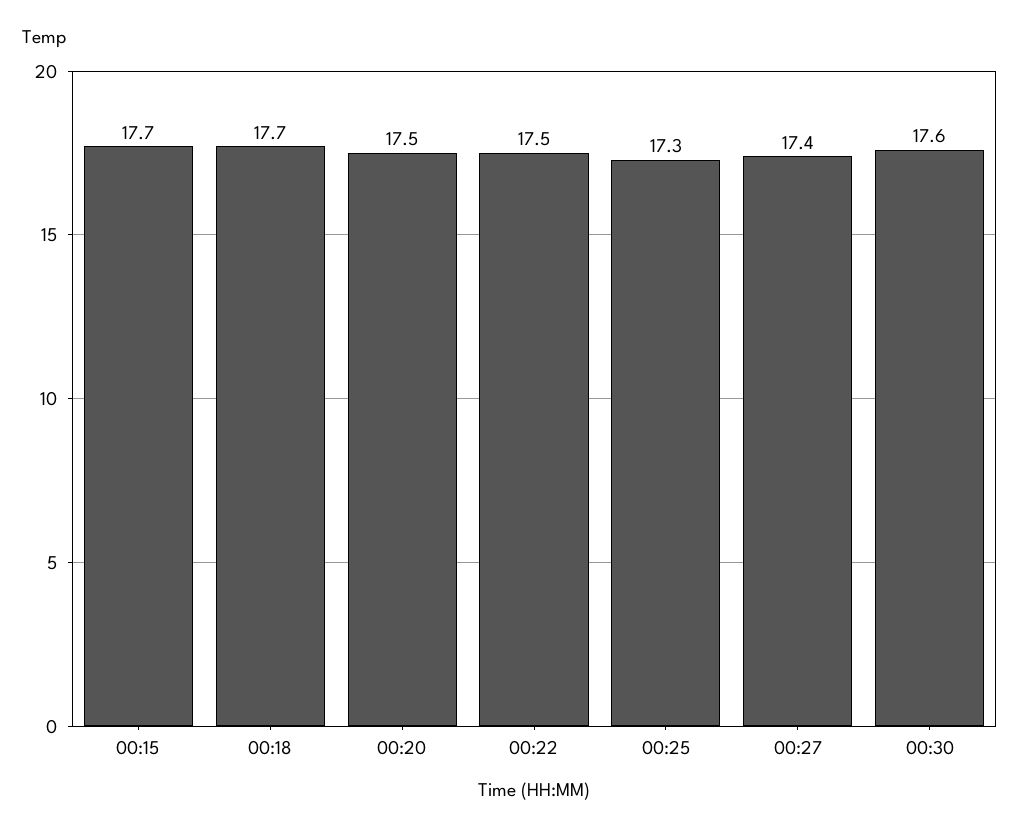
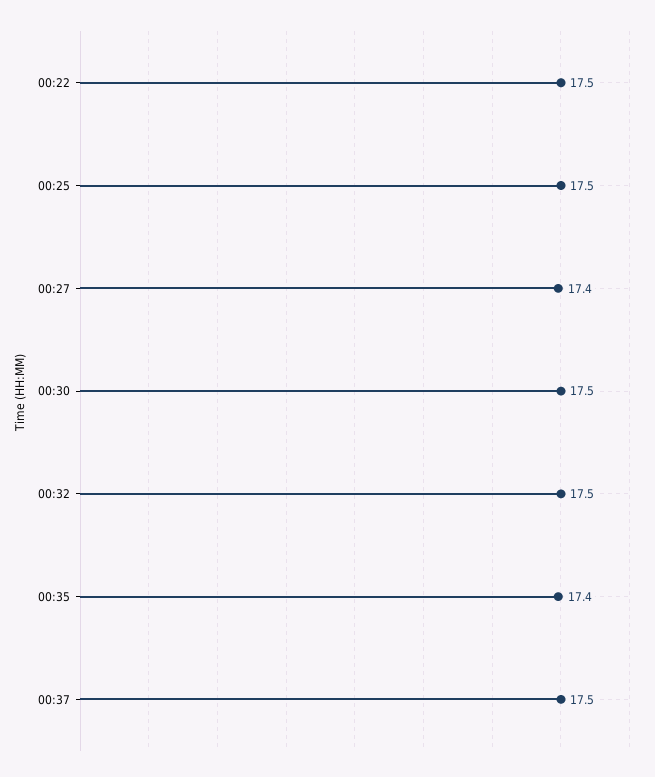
00:15: 17.7 -> none
00:18: 17.7 -> none
00:20: 17.5 -> none
00:25: 17.3 -> 17.5
00:30: 17.6 -> 17.5
00:32: none -> 17.5
00:35: none -> 17.4
00:37: none -> 17.5

